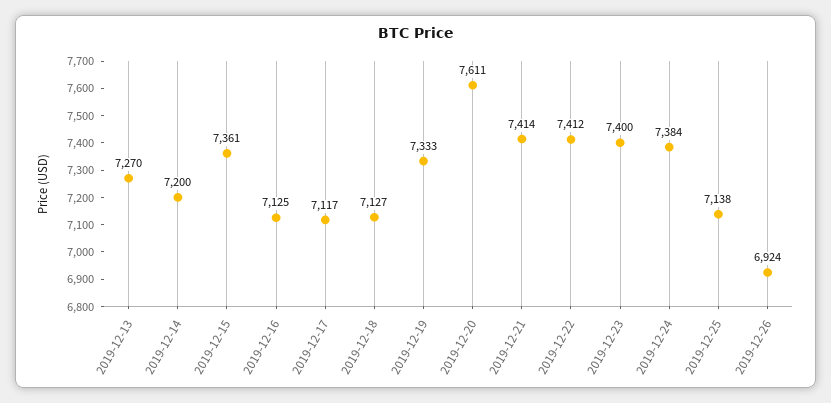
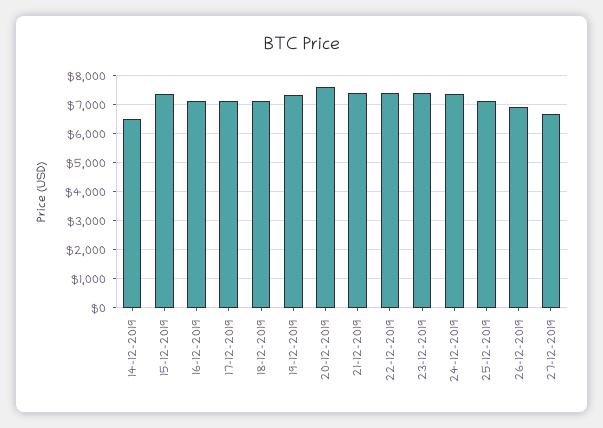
2019-12-13: 7270 -> none
2019-12-14: 7200 -> 6500
27-12-2019: none -> 6750

